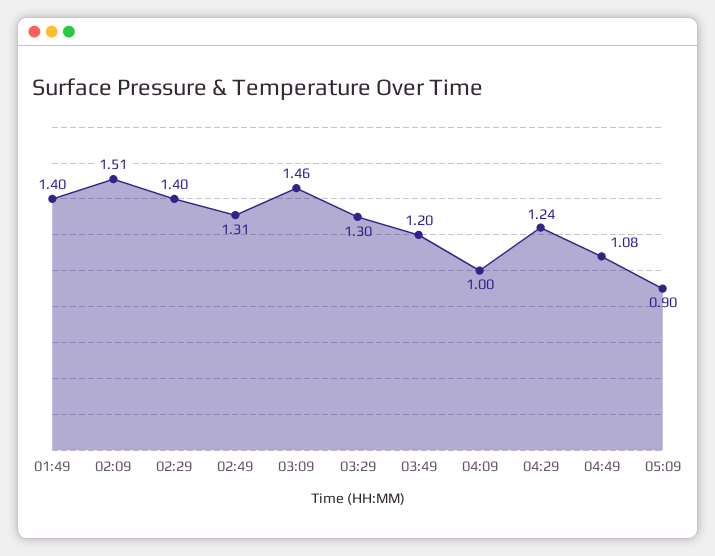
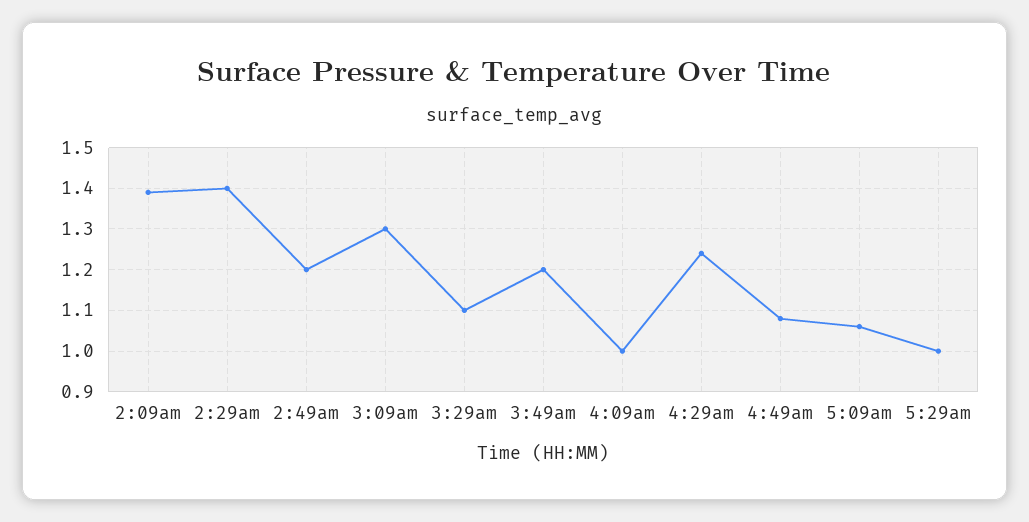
01:49: 1.4 -> none
02:09: 1.51 -> 1.4
02:49: 1.31 -> 1.2
03:09: 1.46 -> 1.3
03:29: 1.3 -> 1.1
05:09: 0.9 -> 1.05
5:29am: none -> 1

